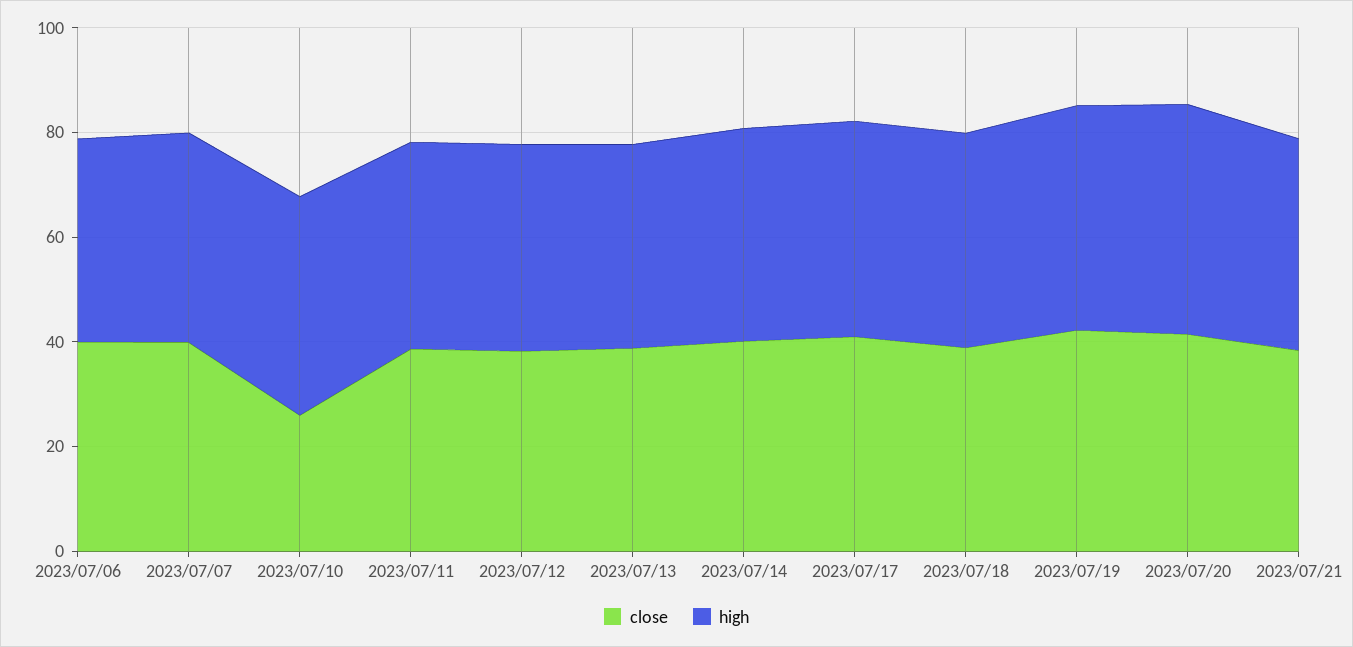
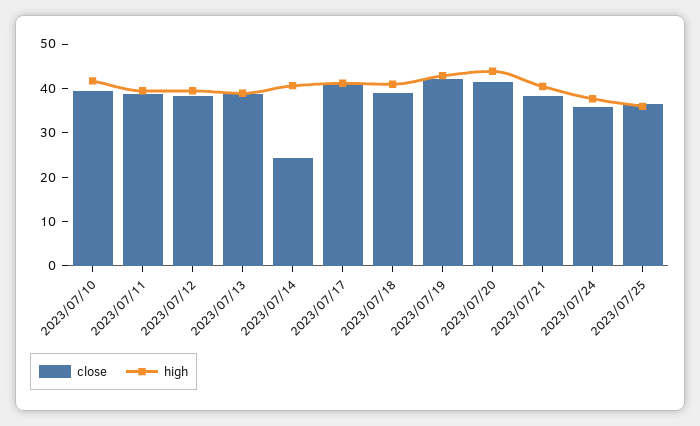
close, 2023/07/06: 40 -> none
high, 2023/07/06: 40 -> none
close, 2023/07/07: 40 -> none
high, 2023/07/07: 40 -> none
close, 2023/07/10: 25 -> 40
close, 2023/07/14: 40 -> 24
close, 2023/07/24: none -> 36
high, 2023/07/24: none -> 38
close, 2023/07/25: none -> 36
high, 2023/07/25: none -> 36

